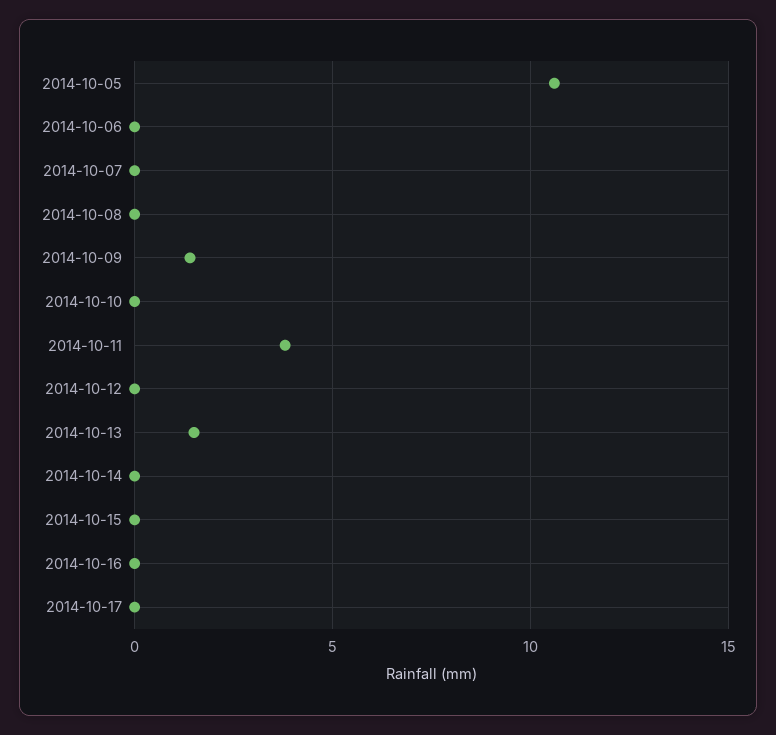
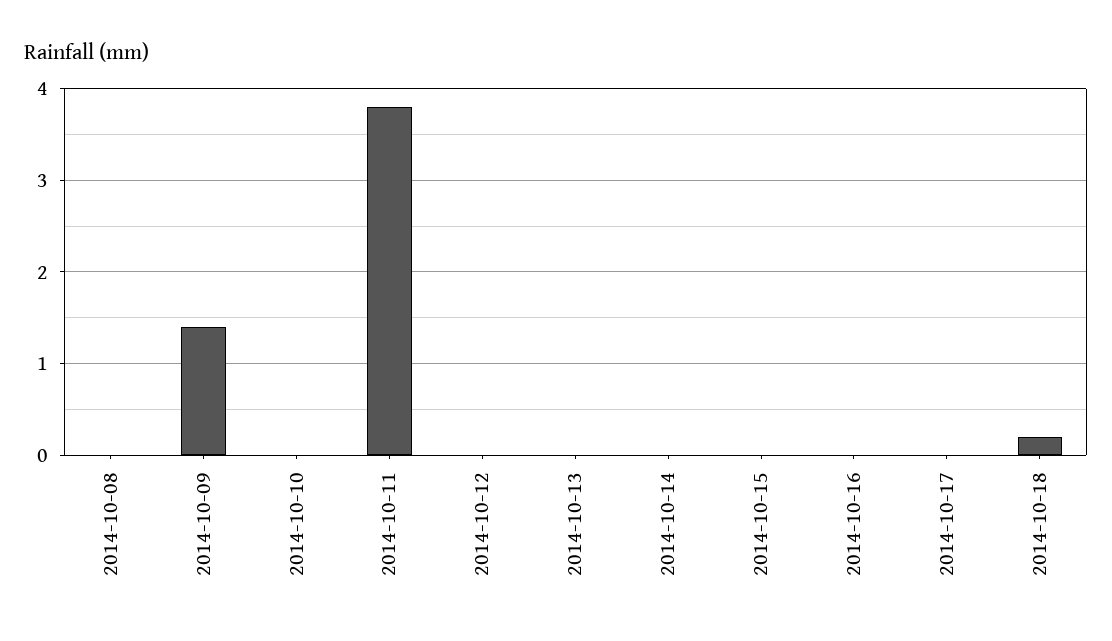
2014-10-05: 10.5 -> none
2014-10-06: 0 -> none
2014-10-07: 0 -> none
2014-10-13: 1.5 -> 0
2014-10-18: none -> 0.2

